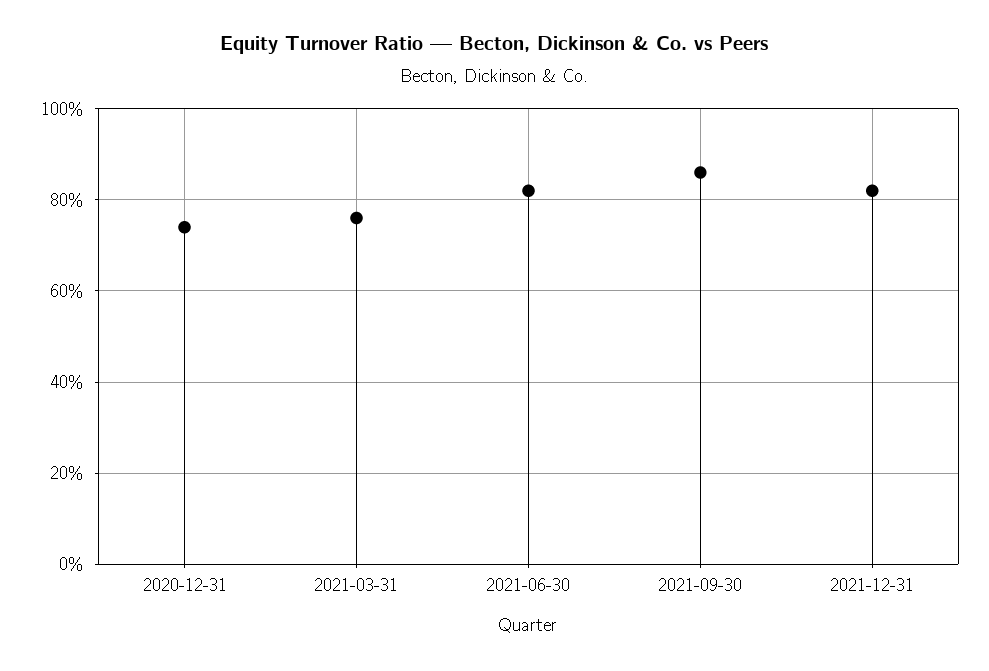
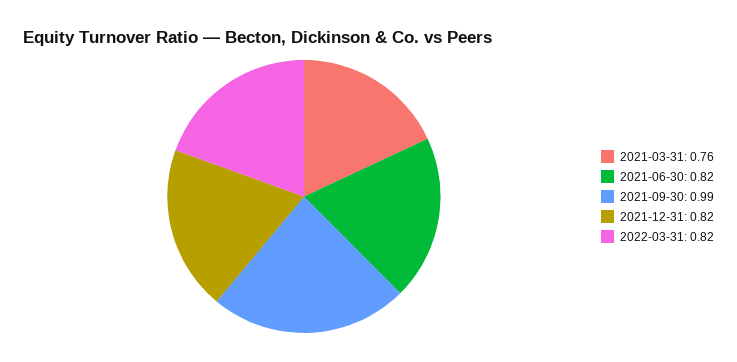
2020-12-31: 0.75 -> none
2021-09-30: 0.85 -> 0.99
2022-03-31: none -> 0.82

